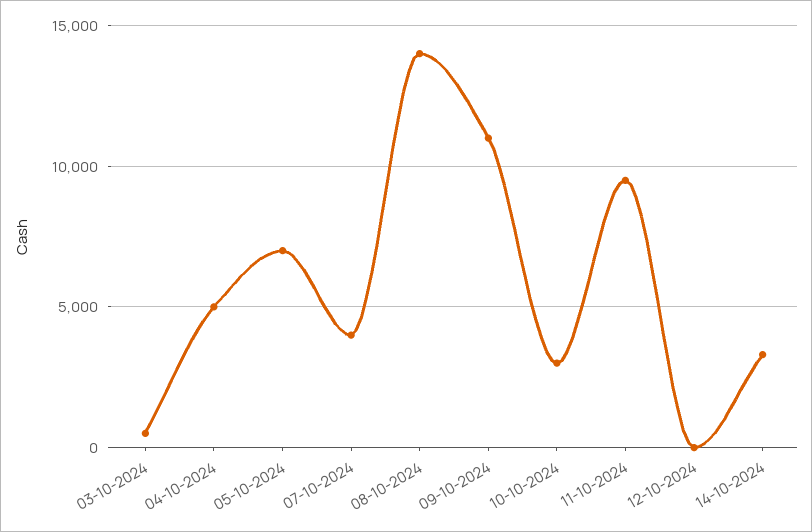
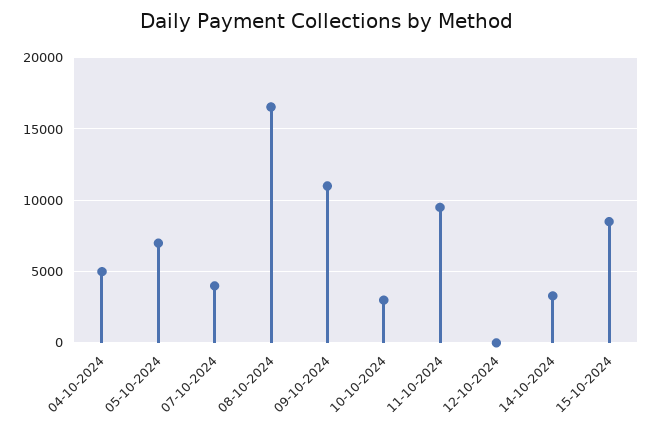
03-10-2024: 500 -> none
08-10-2024: 14000 -> 16500
15-10-2024: none -> 8500

